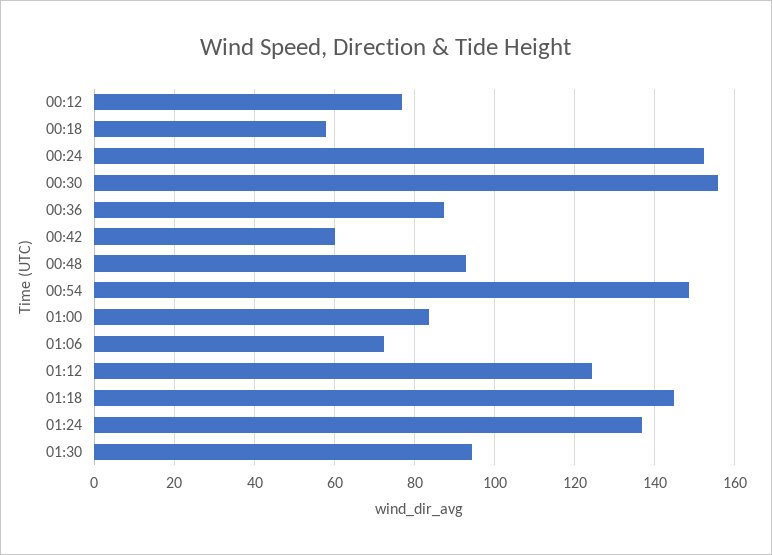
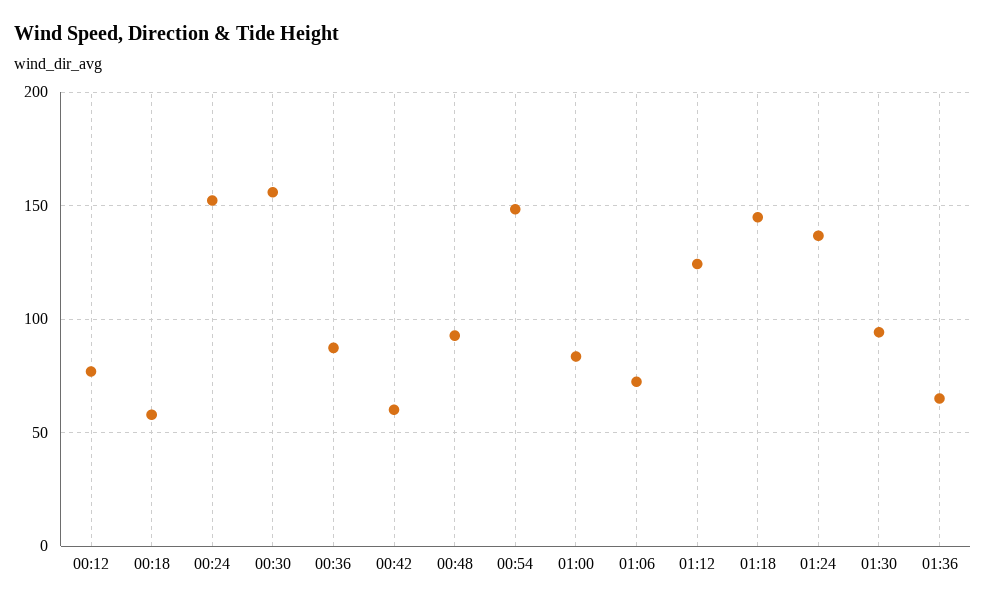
01:36: none -> 65

